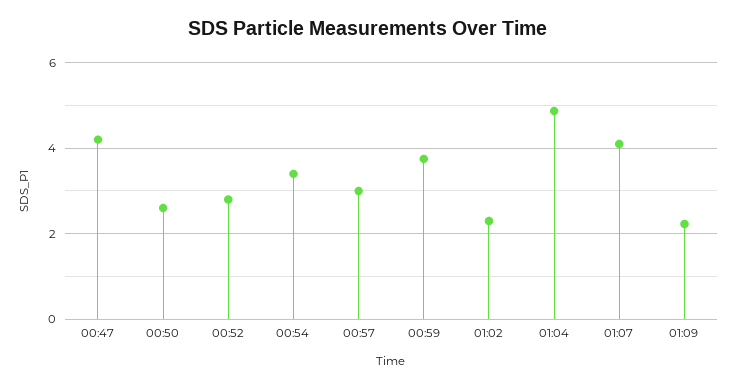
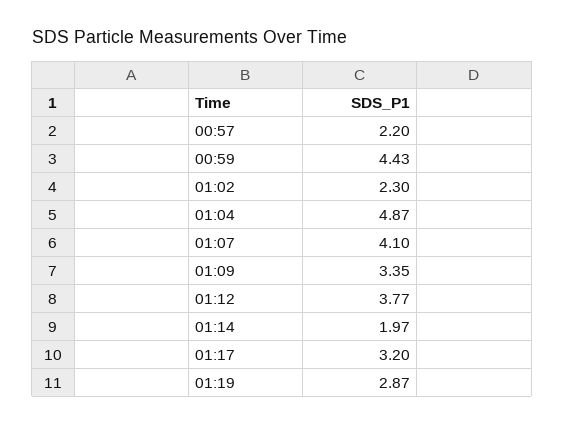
00:47: 4.2 -> none
00:50: 2.6 -> none
00:52: 2.8 -> none
00:54: 3.4 -> none
00:57: 3 -> 2.2
00:59: 3.8 -> 4.43
01:09: 2.2 -> 3.35
01:12: none -> 3.77
01:14: none -> 1.97
01:17: none -> 3.2
01:19: none -> 2.87

